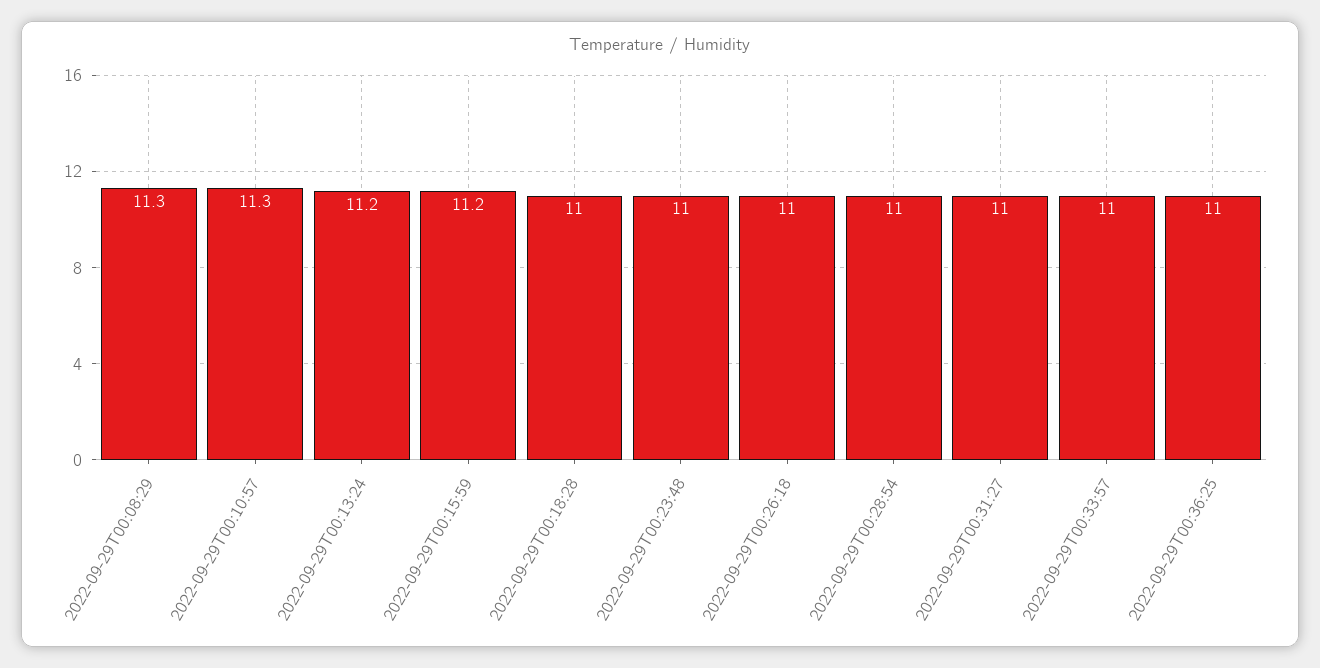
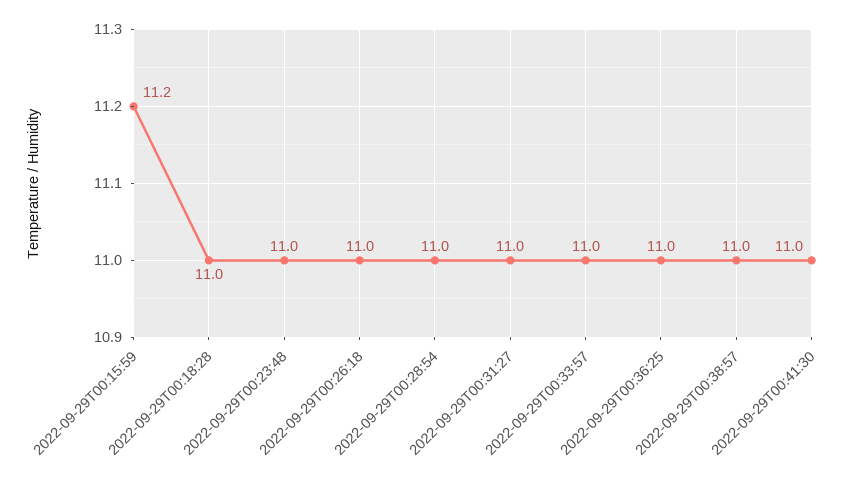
2022-09-29T00:08:29: 11.3 -> none
2022-09-29T00:10:57: 11.3 -> none
2022-09-29T00:13:24: 11.2 -> none
2022-09-29T00:38:57: none -> 11
2022-09-29T00:41:30: none -> 11

